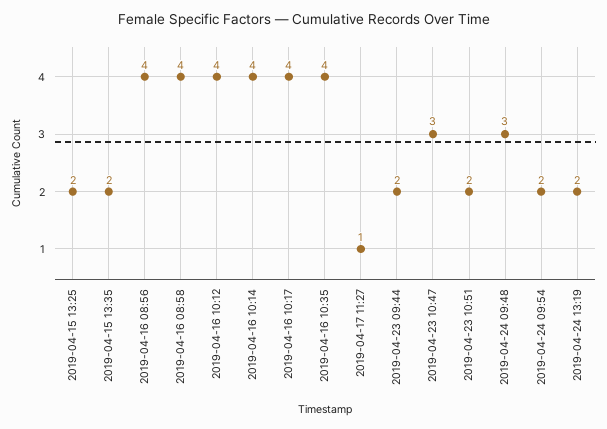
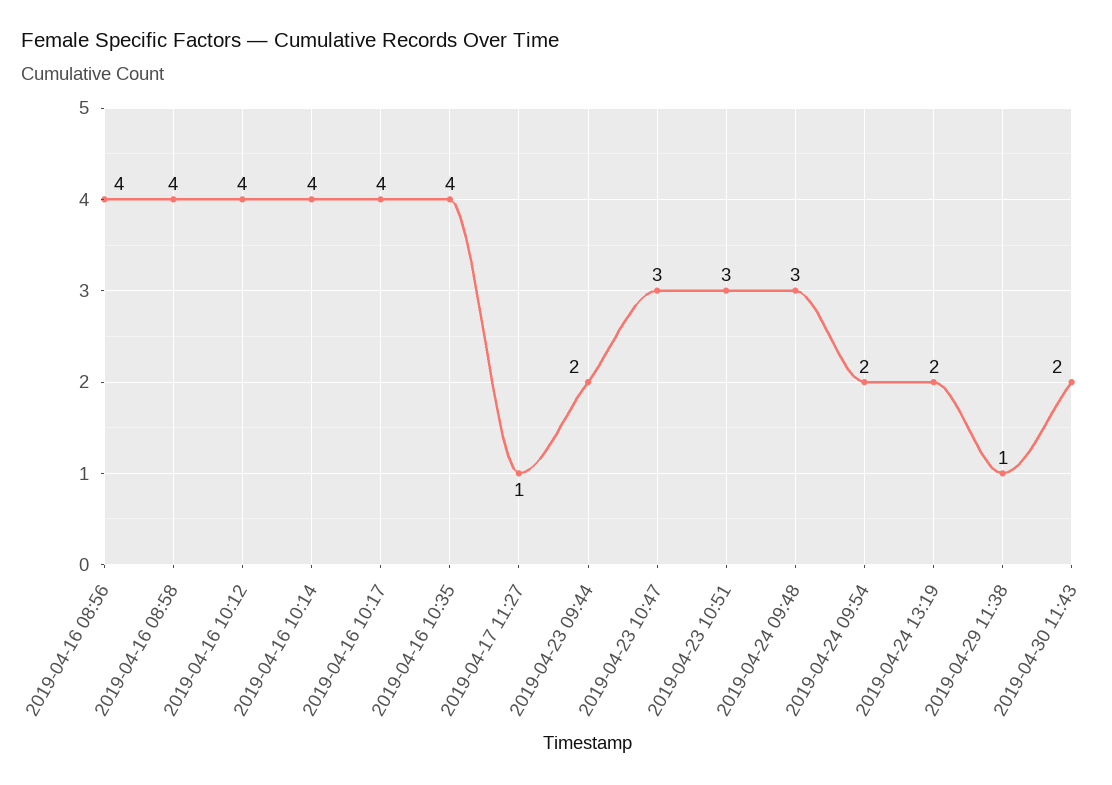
2019-04-15 13:25: 2 -> none
2019-04-15 13:35: 2 -> none
2019-04-23 10:51: 2 -> 3
2019-04-29 11:38: none -> 1
2019-04-30 11:43: none -> 2

